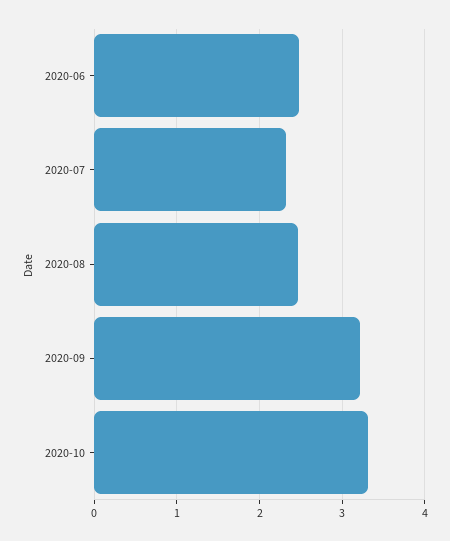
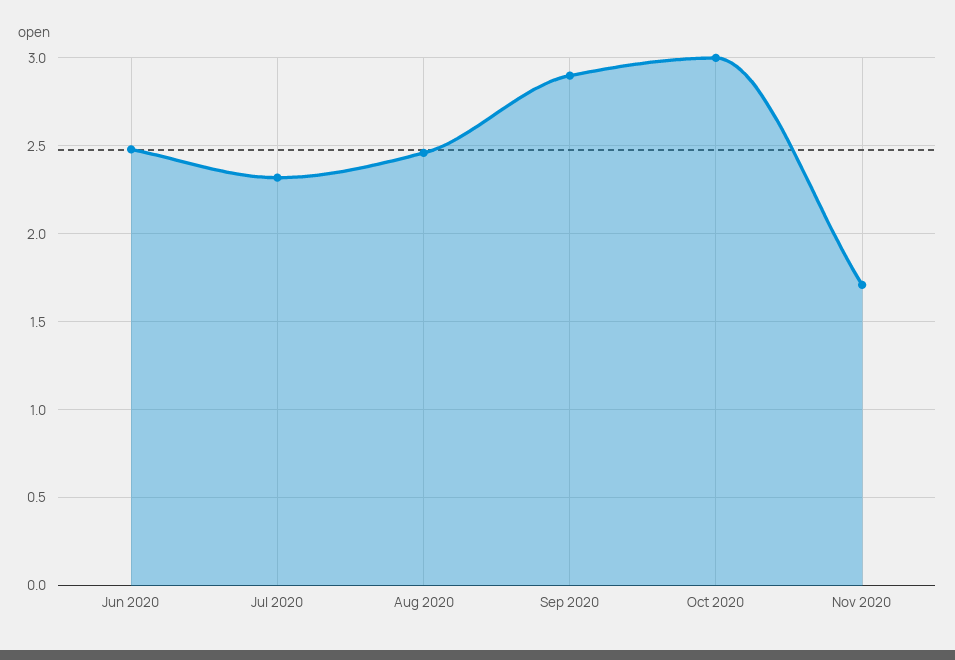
2020-09: 3.2 -> 2.9
2020-10: 3.3 -> 3
Nov 2020: none -> 1.7

